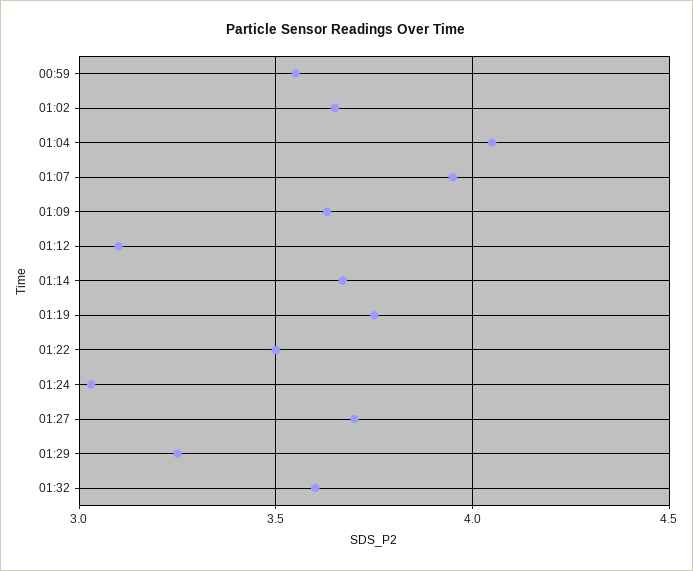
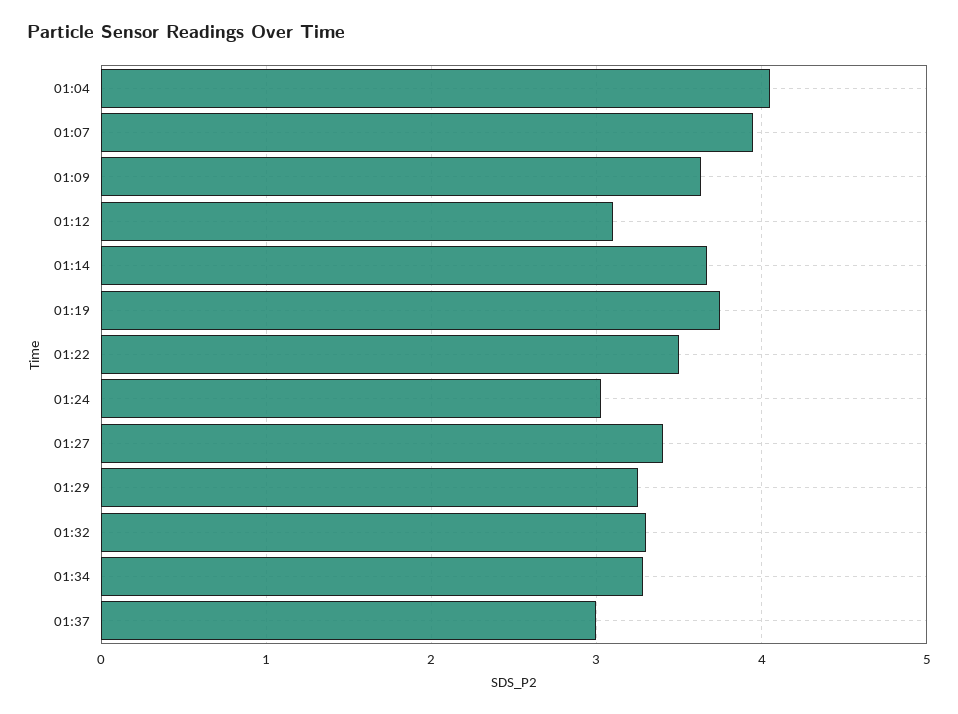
00:59: 3.55 -> none
01:02: 3.65 -> none
01:27: 3.7 -> 3.4
01:32: 3.6 -> 3.3
01:34: none -> 3.3
01:37: none -> 3

